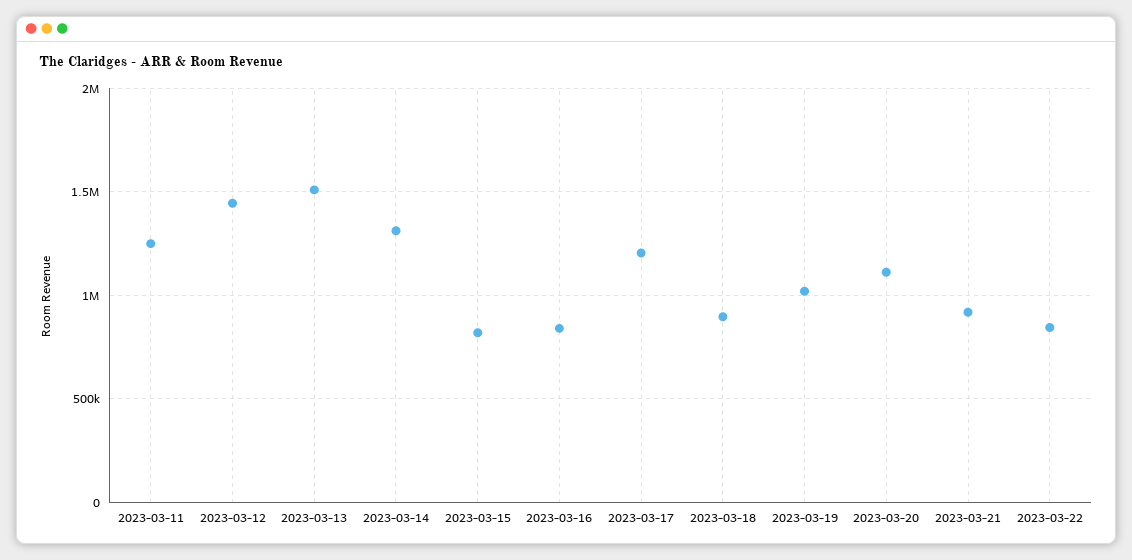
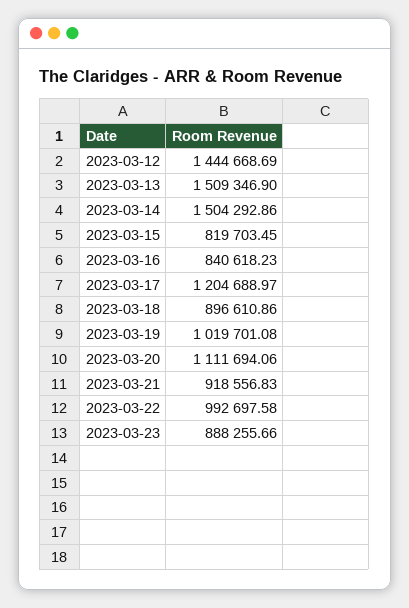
2023-03-11: 1250000 -> none
2023-03-14: 1300000 -> 1504292.86
2023-03-22: 850000 -> 992697.58
2023-03-23: none -> 888255.66

